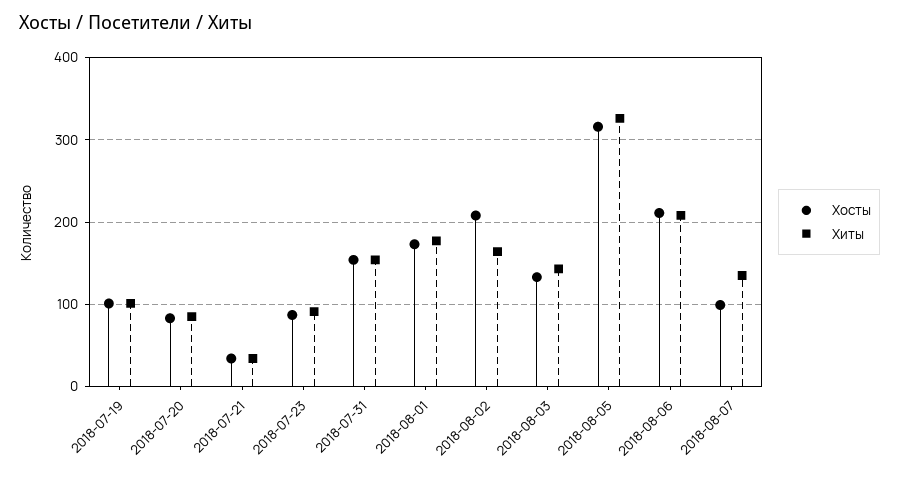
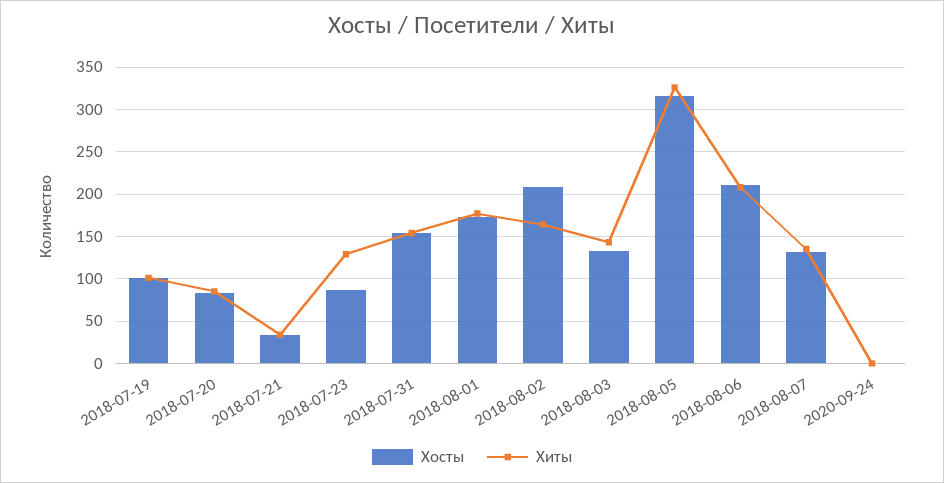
Хиты, 2018-07-23: 90 -> 130
Хосты, 2018-08-07: 100 -> 130
Хосты, 2020-09-24: none -> 0
Хиты, 2020-09-24: none -> 0

